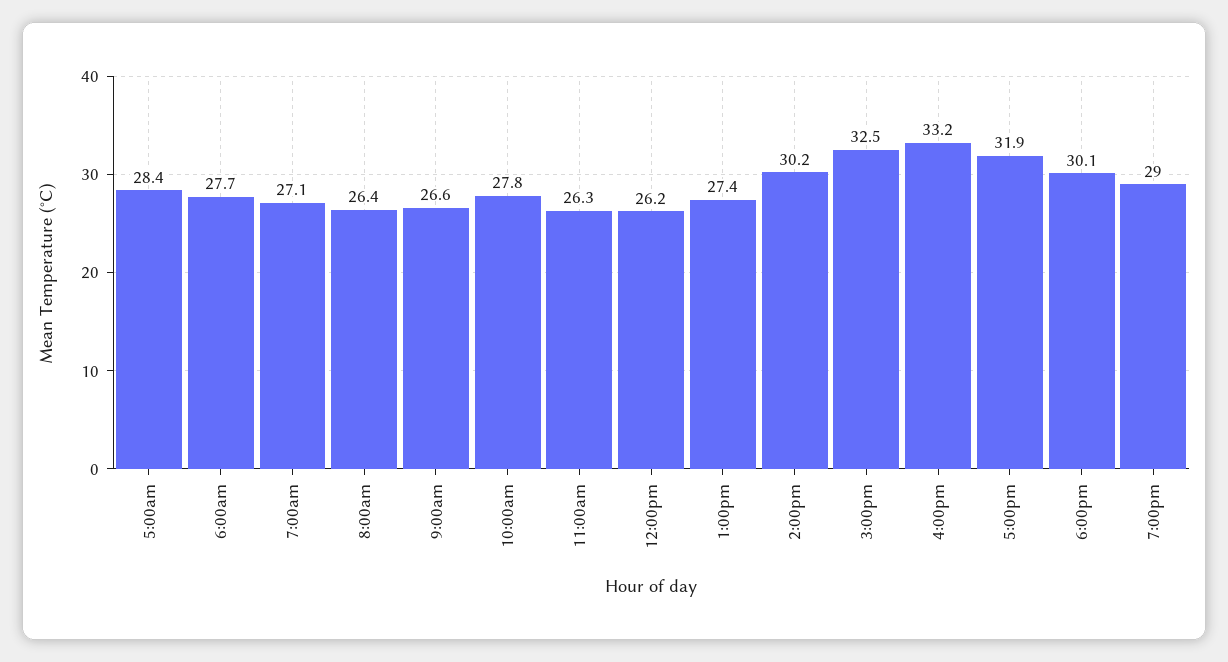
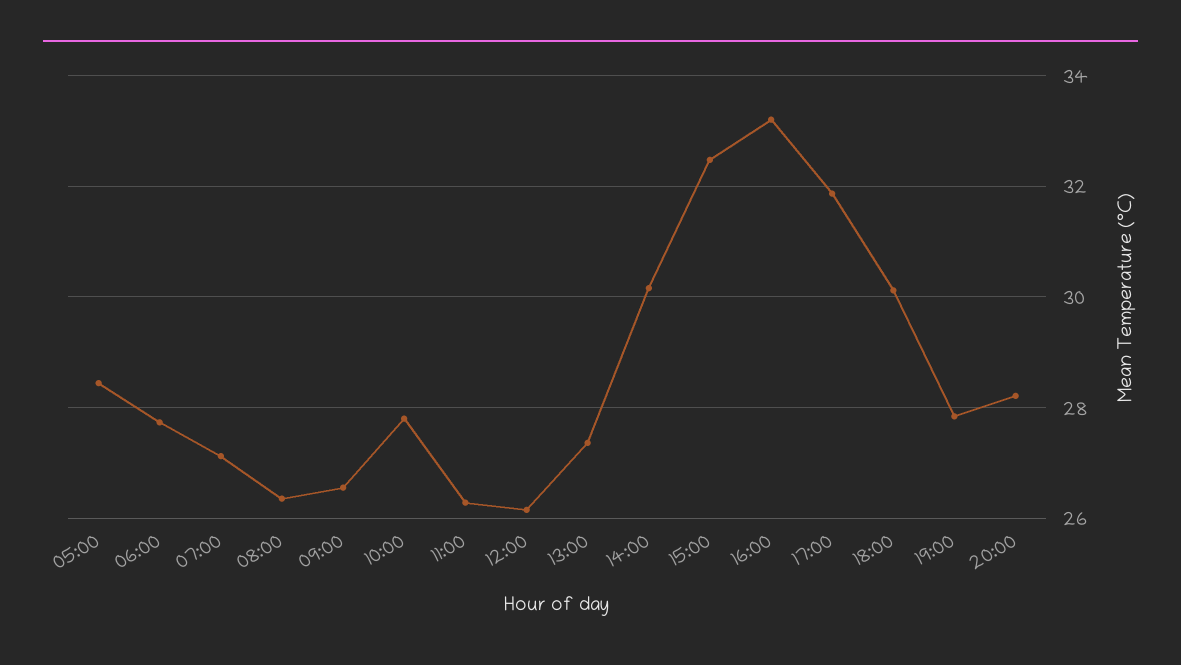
7:00pm: 29 -> 27.8
20:00: none -> 28.2

